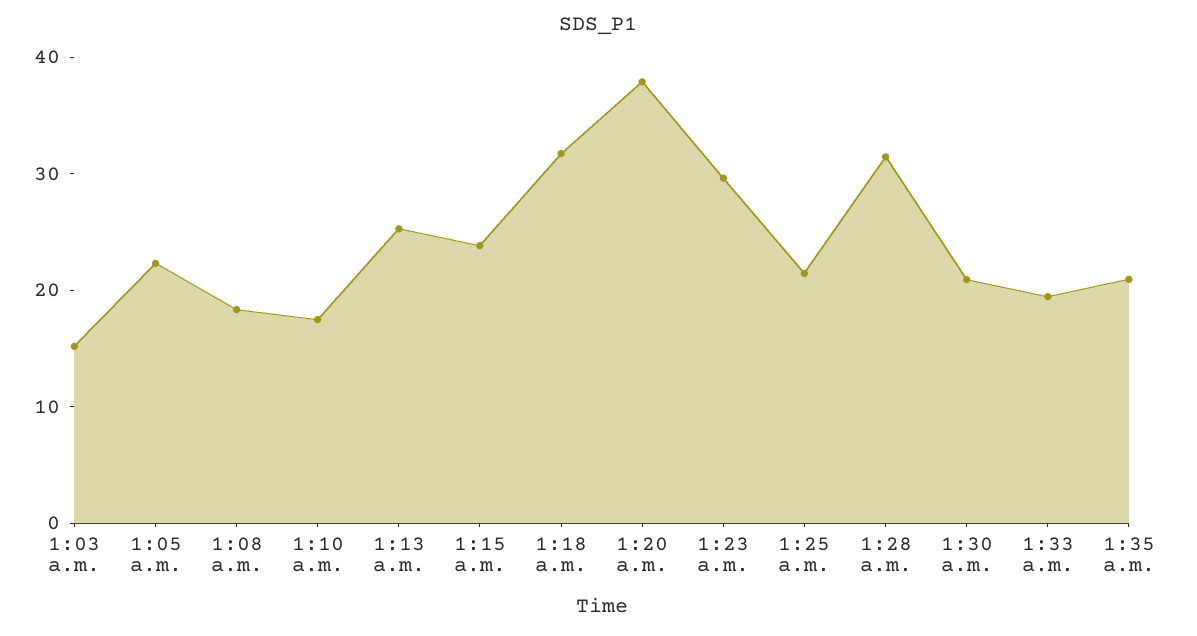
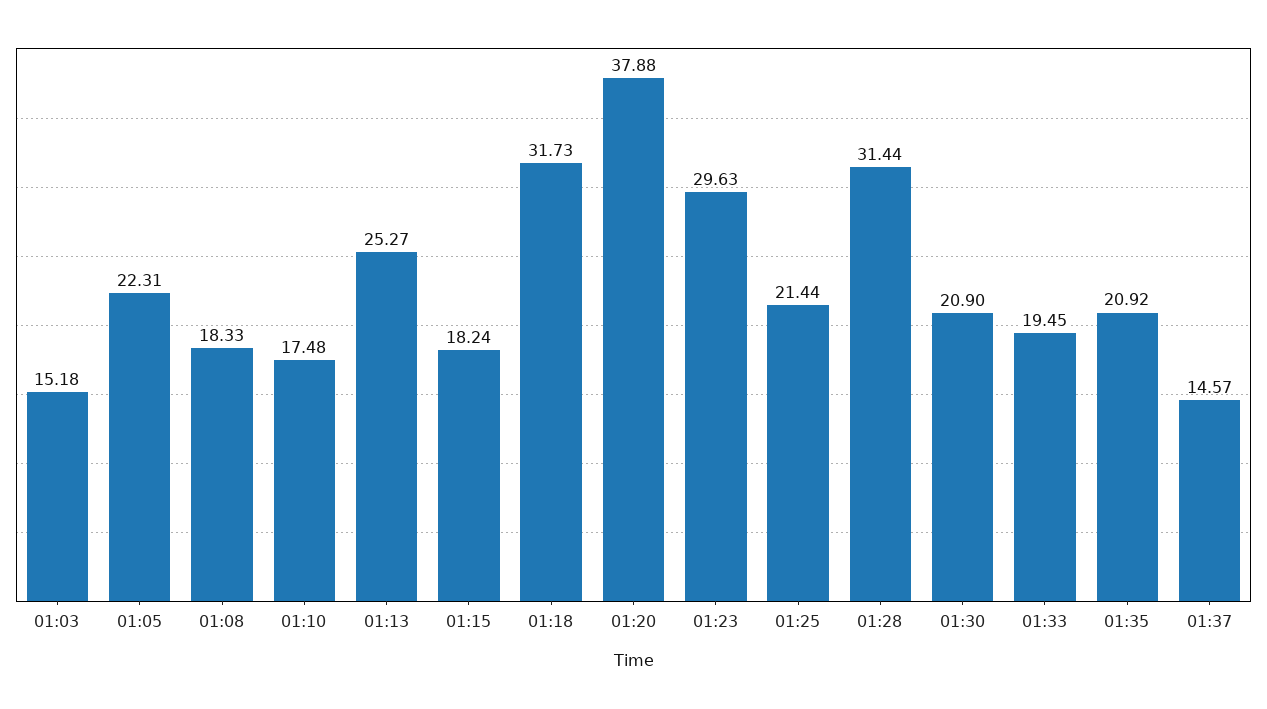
1:15 a.m.: 24 -> 18.24
01:37: none -> 14.57

